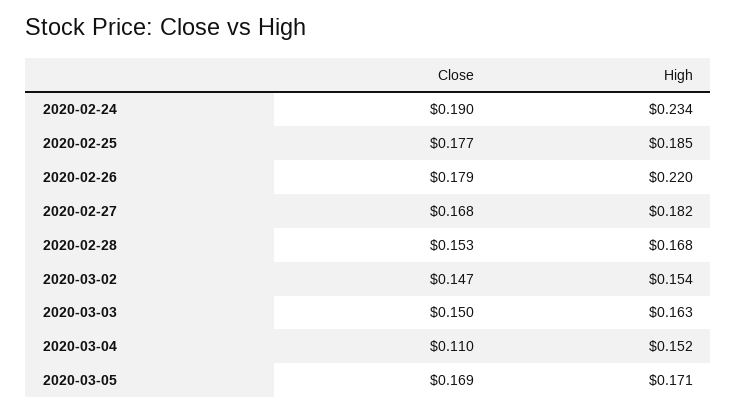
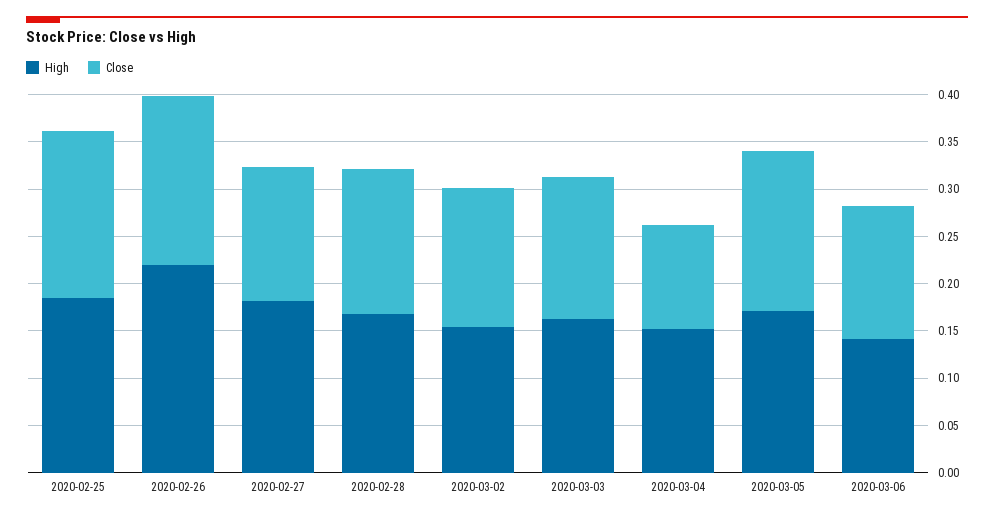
Close, 2020-02-24: 0.19 -> none
High, 2020-02-24: 0.234 -> none
Close, 2020-02-27: 0.168 -> 0.14
High, 2020-03-06: none -> 0.14
Close, 2020-03-06: none -> 0.14

